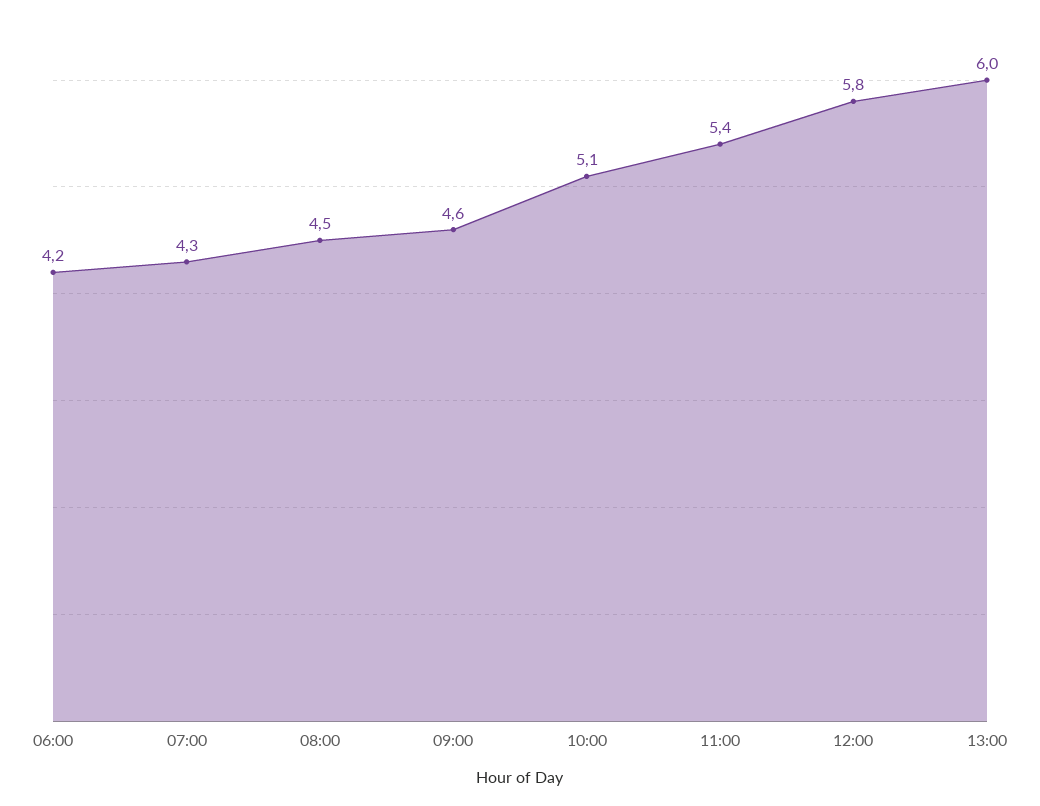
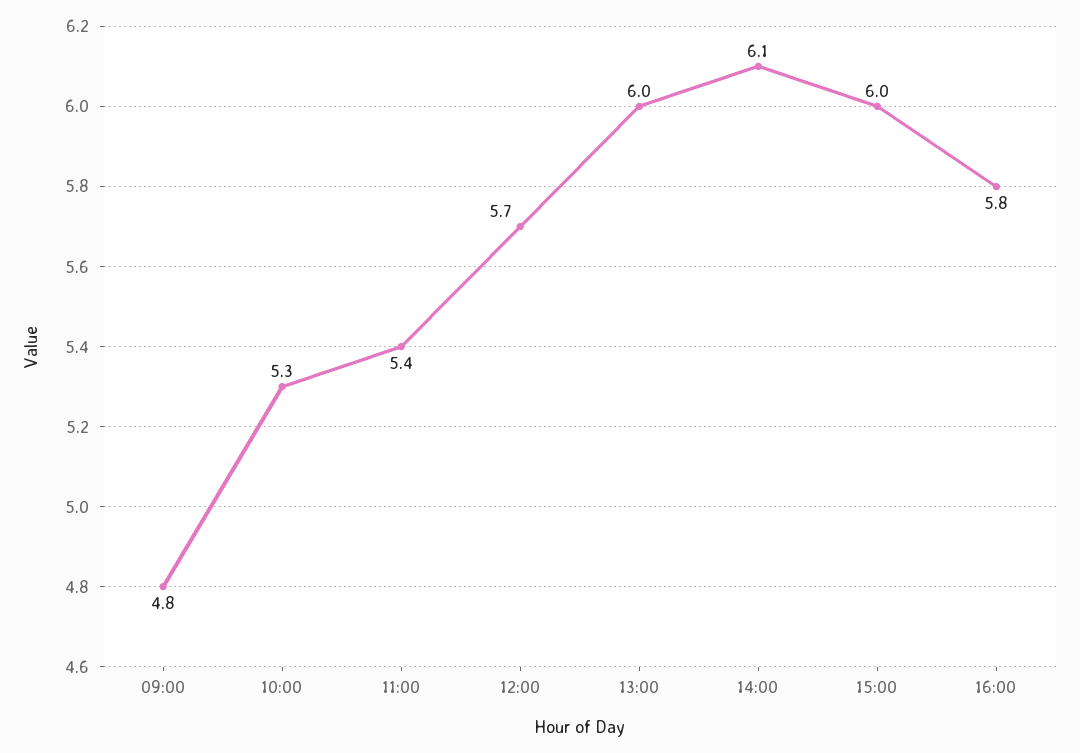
06:00: 4.2 -> none
07:00: 4.3 -> none
08:00: 4.5 -> none
09:00: 4.6 -> 4.8
10:00: 5.1 -> 5.3
12:00: 5.8 -> 5.7
14:00: none -> 6.1
15:00: none -> 6
16:00: none -> 5.8

